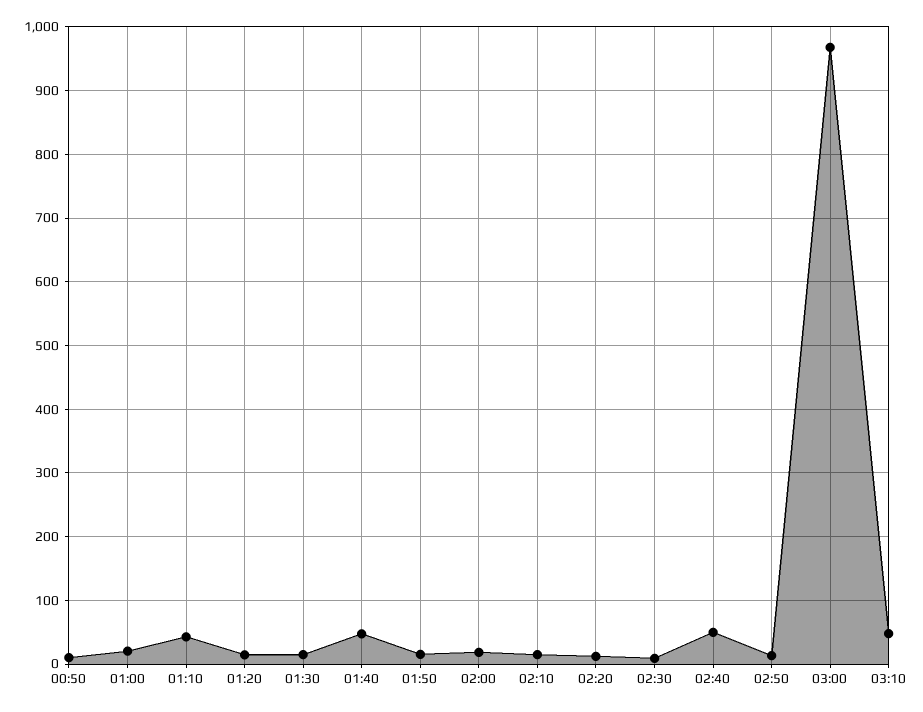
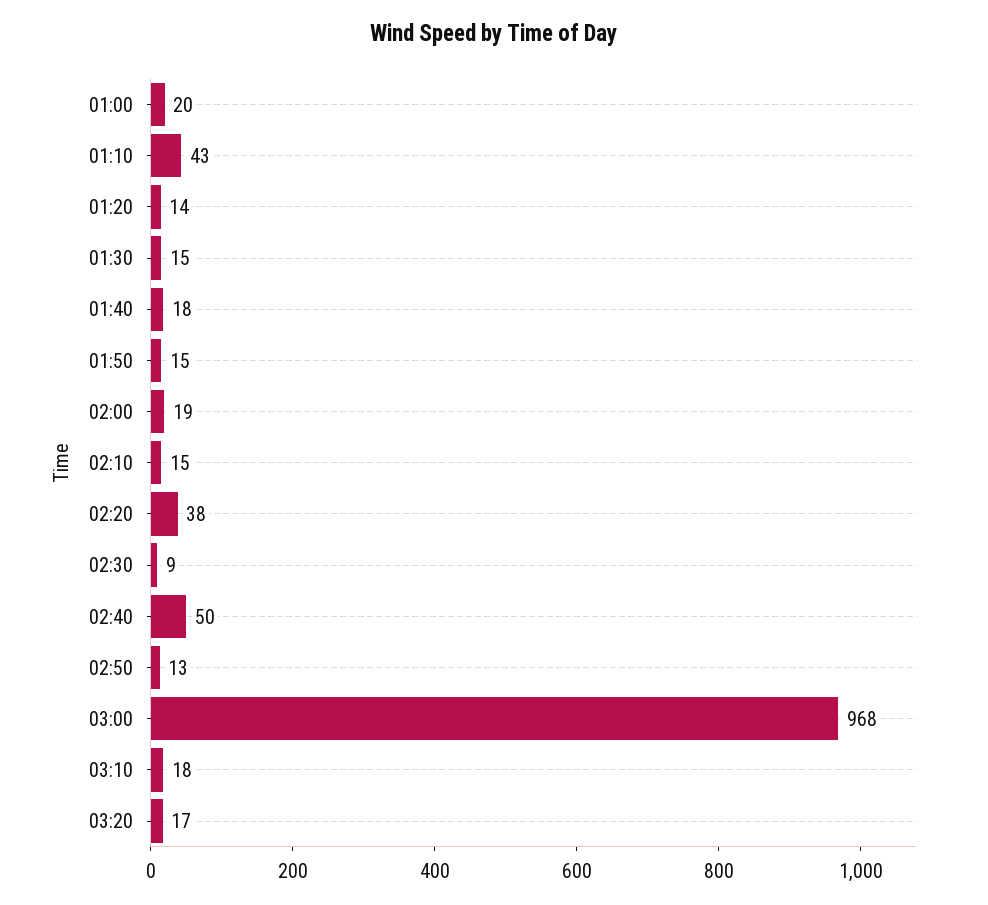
00:50: 10 -> none
01:40: 50 -> 18
02:20: 10 -> 38
03:10: 50 -> 18
03:20: none -> 17

